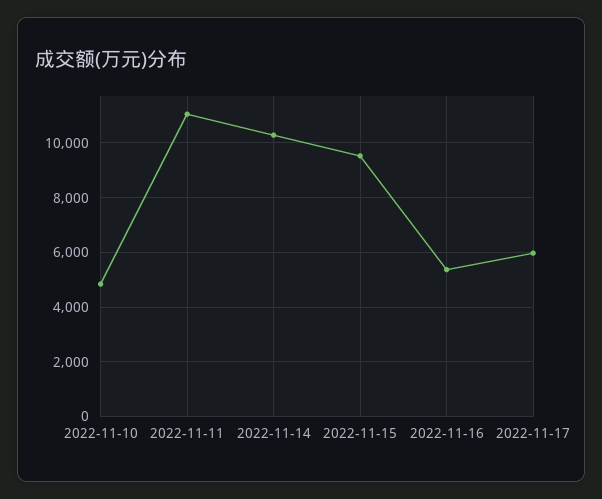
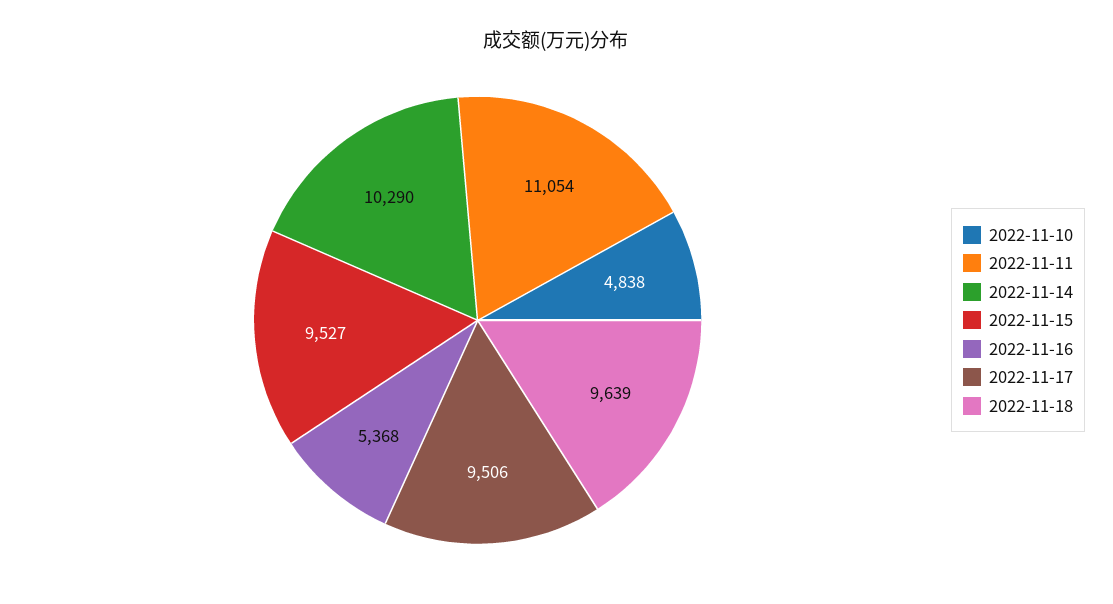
2022-11-17: 6000 -> 9506
2022-11-18: none -> 9639

